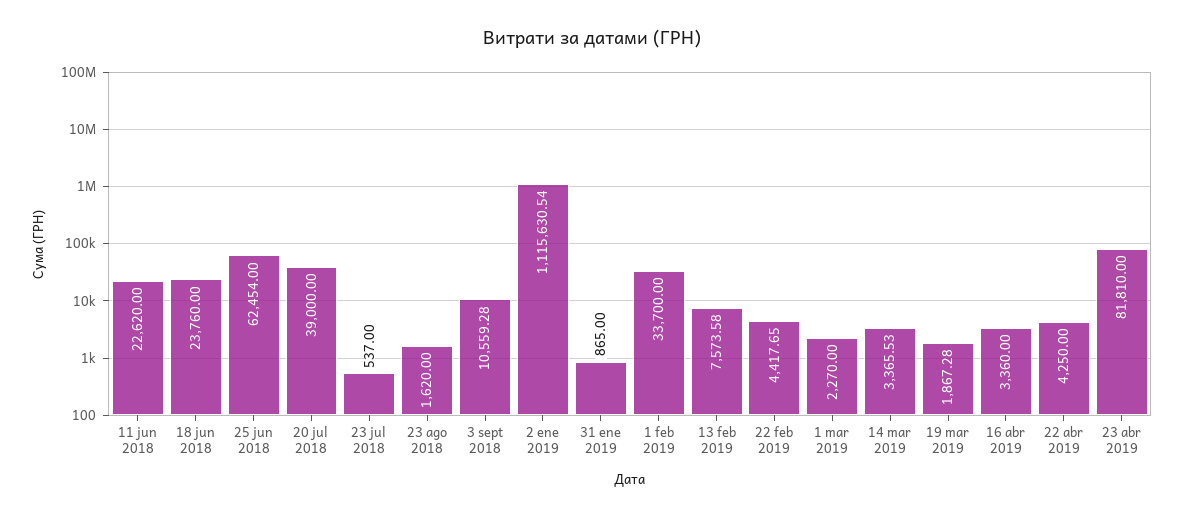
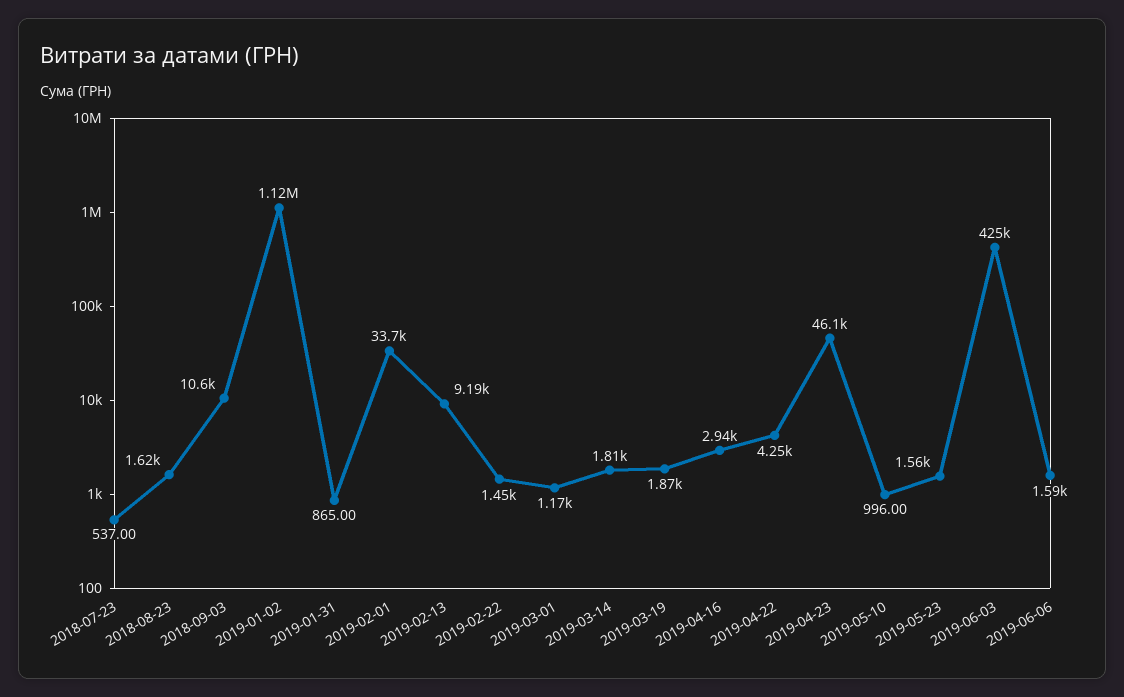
11 jun 2018: 22620 -> none
18 jun 2018: 23760 -> none
25 jun 2018: 62454 -> none
20 jul 2018: 39000 -> none
13 feb 2019: 7573.58 -> 9190
22 feb 2019: 4417.65 -> 1450
1 mar 2019: 2270 -> 1170
14 mar 2019: 3365.53 -> 1810
16 abr 2019: 3360 -> 2940
23 abr 2019: 81810 -> 46100
2019-05-10: none -> 996
2019-05-23: none -> 1560
2019-06-03: none -> 425000
2019-06-06: none -> 1590

